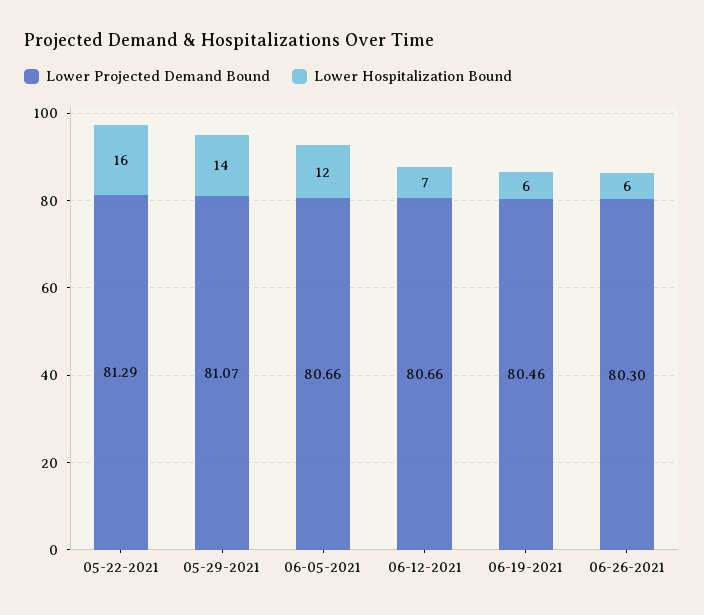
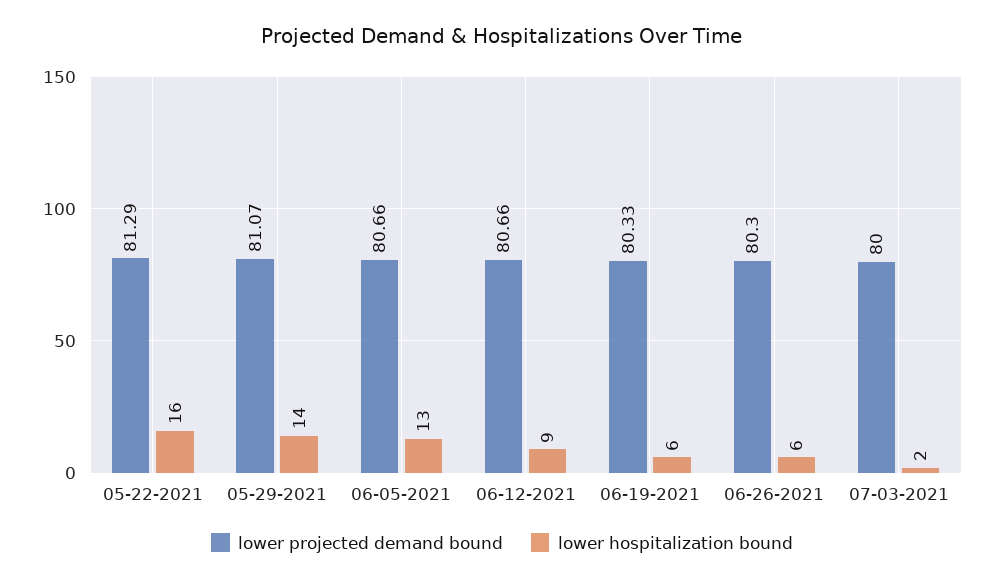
Lower Hospitalization Bound, 06-05-2021: 12 -> 13
Lower Hospitalization Bound, 06-12-2021: 7 -> 9
Lower Projected Demand Bound, 06-19-2021: 80.46 -> 80.33
Lower Projected Demand Bound, 07-03-2021: none -> 80
Lower Hospitalization Bound, 07-03-2021: none -> 2

